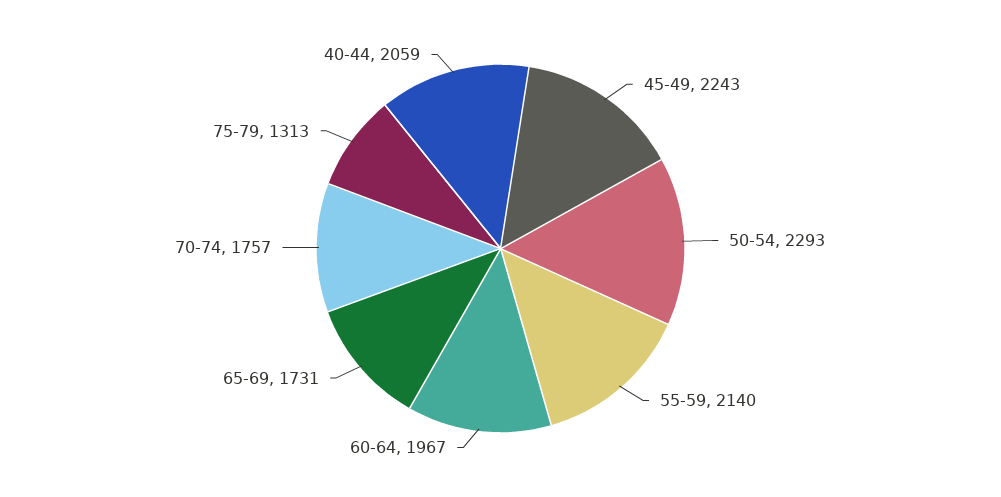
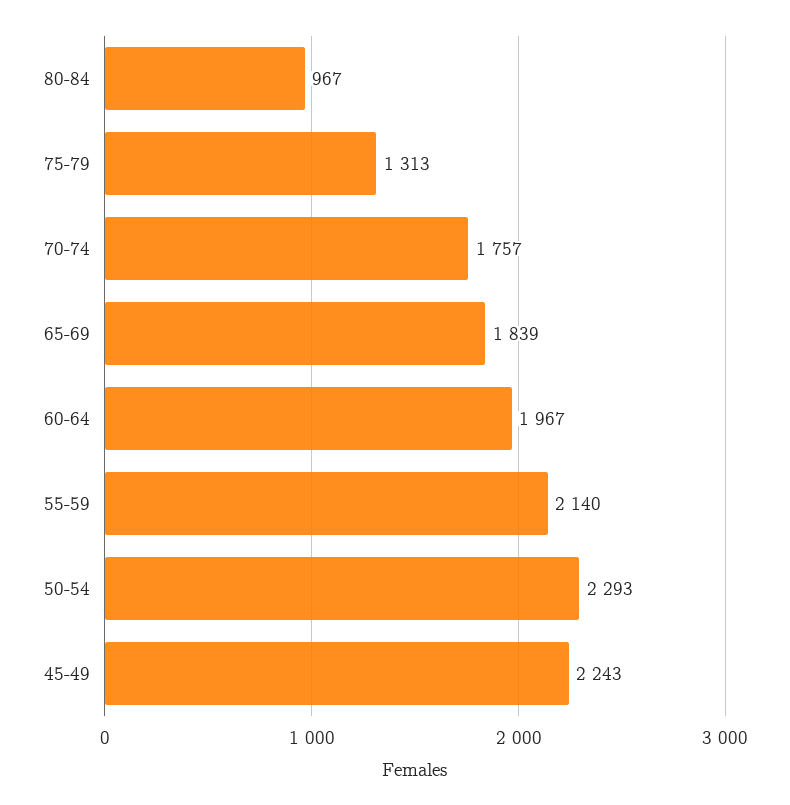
65-69: 1731 -> 1839
40-44: 2059 -> none
80-84: none -> 967

